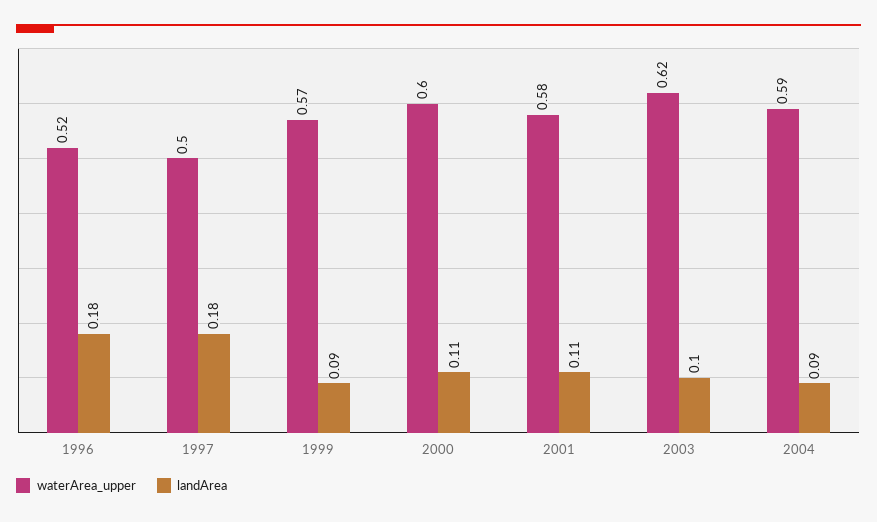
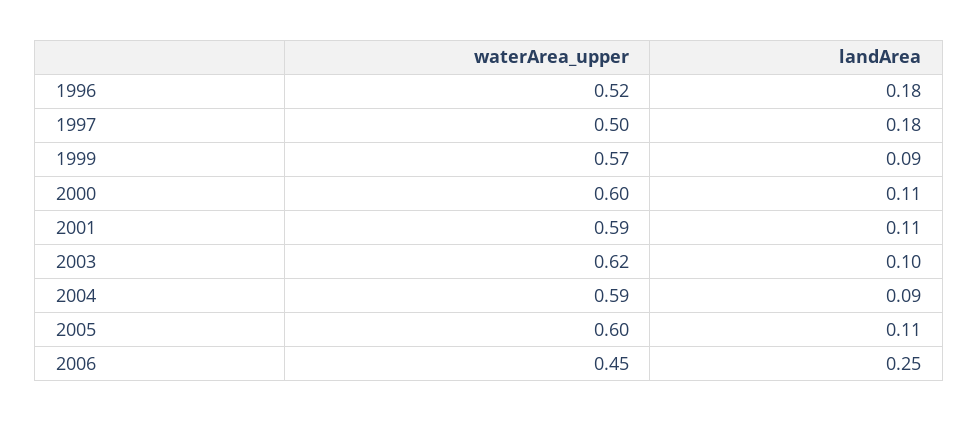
waterArea_upper, 2001: 0.58 -> 0.59
waterArea_upper, 2005: none -> 0.6
landArea, 2005: none -> 0.11
waterArea_upper, 2006: none -> 0.45
landArea, 2006: none -> 0.25

